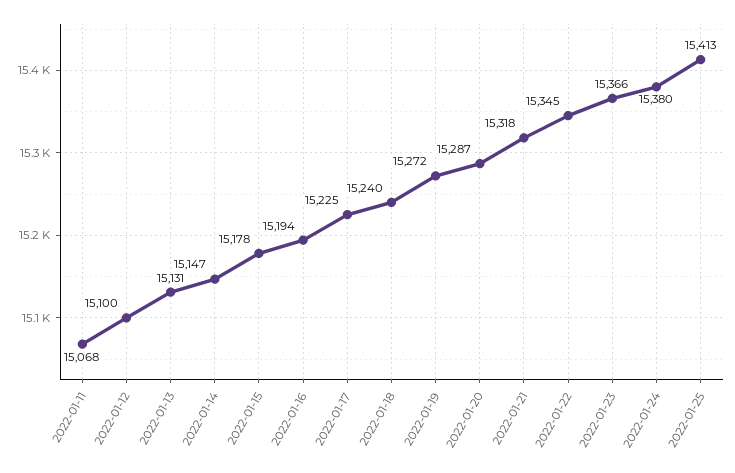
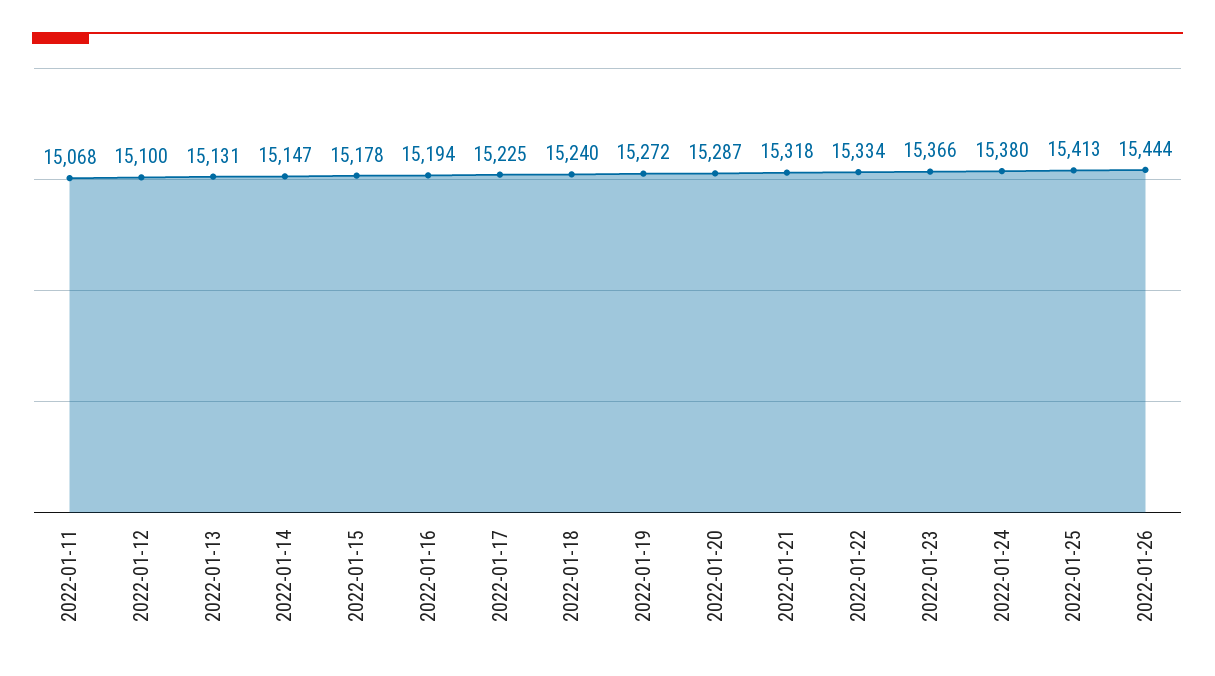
2022-01-22: 15345 -> 15334
2022-01-26: none -> 15444

